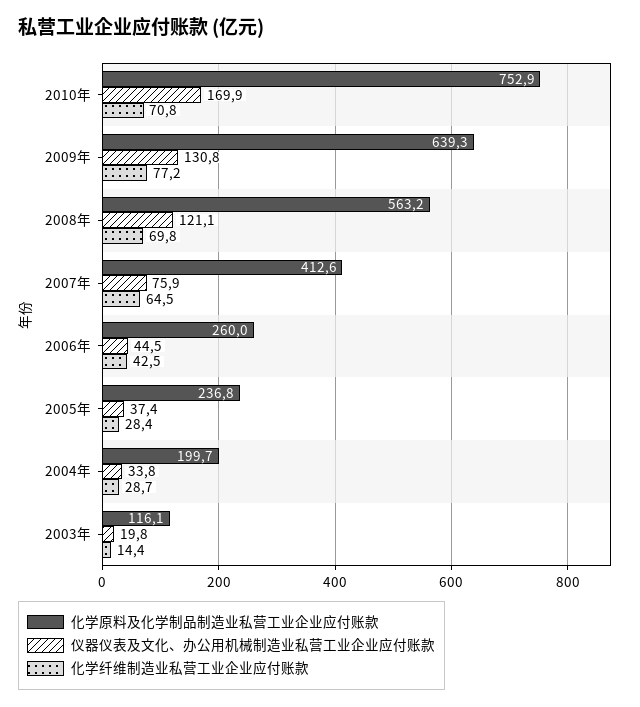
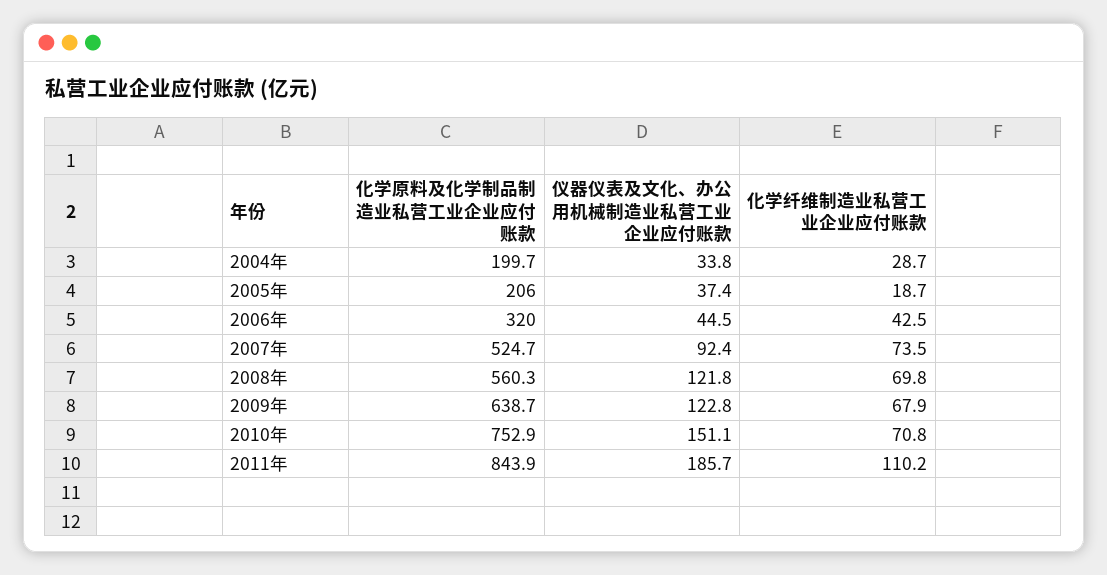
仪器仪表及文化、办公用机械制造业私营工业企业应付账款, 2010年: 169.9 -> 151.1
化学原料及化学制品制造业私营工业企业应付账款, 2009年: 639.3 -> 638.7
仪器仪表及文化、办公用机械制造业私营工业企业应付账款, 2009年: 130.8 -> 122.8
化学纤维制造业私营工业企业应付账款, 2009年: 77.2 -> 67.9
化学原料及化学制品制造业私营工业企业应付账款, 2008年: 563.2 -> 560.3
仪器仪表及文化、办公用机械制造业私营工业企业应付账款, 2008年: 121.1 -> 121.8
化学原料及化学制品制造业私营工业企业应付账款, 2007年: 412.6 -> 524.7
仪器仪表及文化、办公用机械制造业私营工业企业应付账款, 2007年: 75.9 -> 92.4
化学纤维制造业私营工业企业应付账款, 2007年: 64.5 -> 73.5
化学原料及化学制品制造业私营工业企业应付账款, 2006年: 260 -> 320
化学原料及化学制品制造业私营工业企业应付账款, 2005年: 236.8 -> 206
化学纤维制造业私营工业企业应付账款, 2005年: 28.4 -> 18.7
化学原料及化学制品制造业私营工业企业应付账款, 2003年: 116.1 -> none
仪器仪表及文化、办公用机械制造业私营工业企业应付账款, 2003年: 19.8 -> none
化学纤维制造业私营工业企业应付账款, 2003年: 14.4 -> none
化学原料及化学制品制造业私营工业企业应付账款, 2011年: none -> 843.9
仪器仪表及文化、办公用机械制造业私营工业企业应付账款, 2011年: none -> 185.7
化学纤维制造业私营工业企业应付账款, 2011年: none -> 110.2

